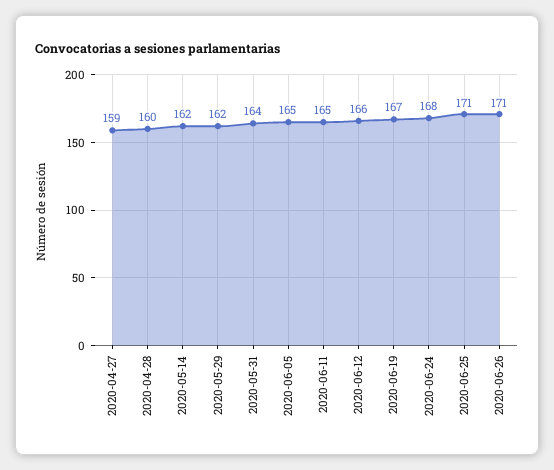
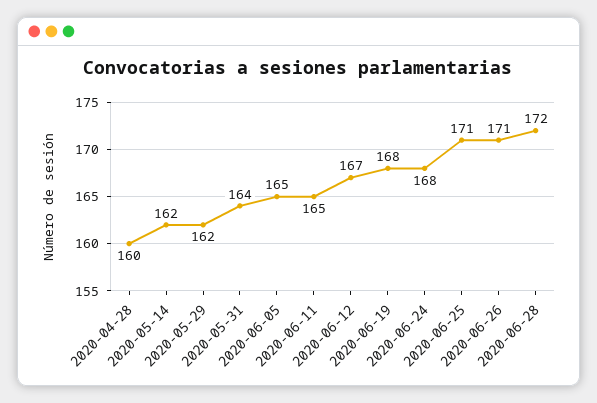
2020-04-27: 159 -> none
2020-06-12: 166 -> 167
2020-06-19: 167 -> 168
2020-06-28: none -> 172

